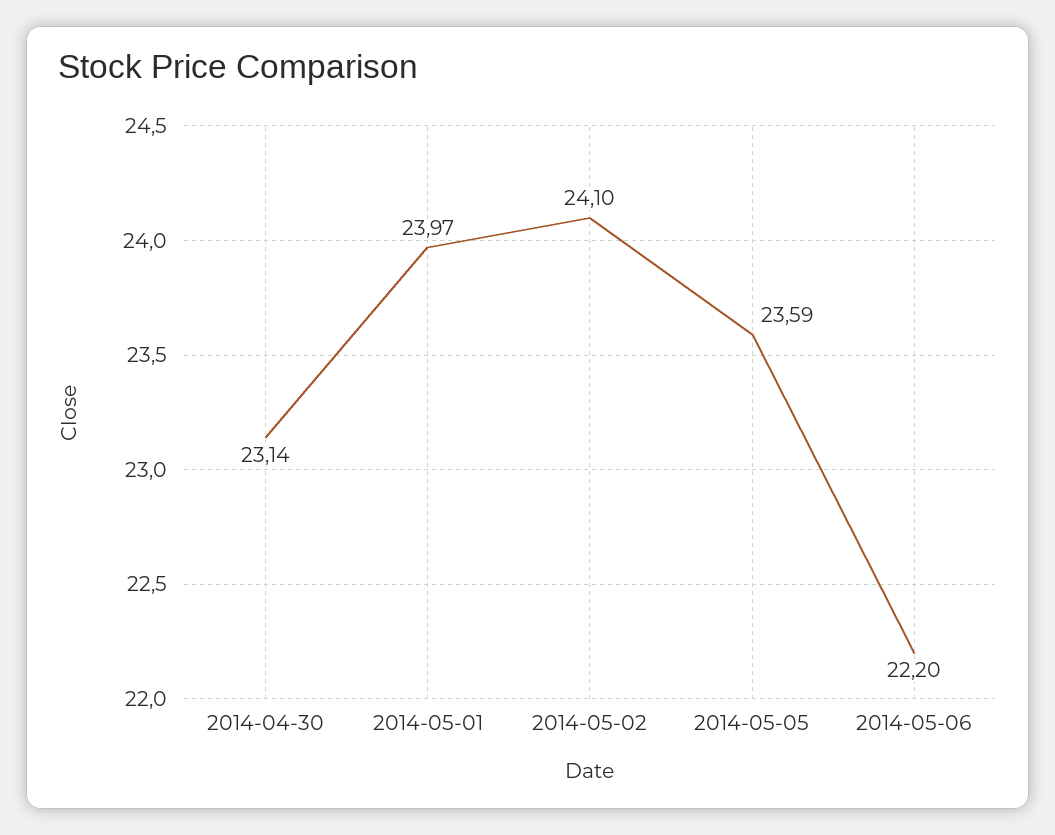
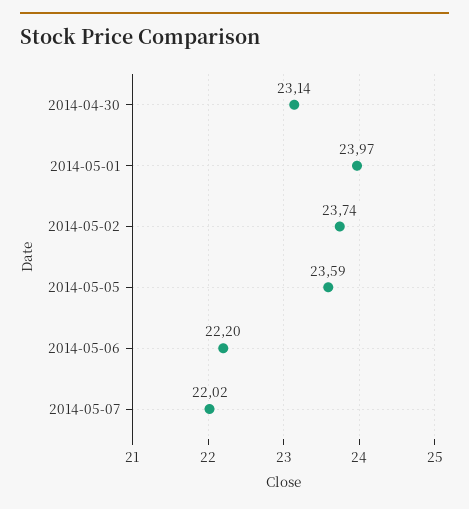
2014-05-02: 24.1 -> 23.74
2014-05-07: none -> 22.02

